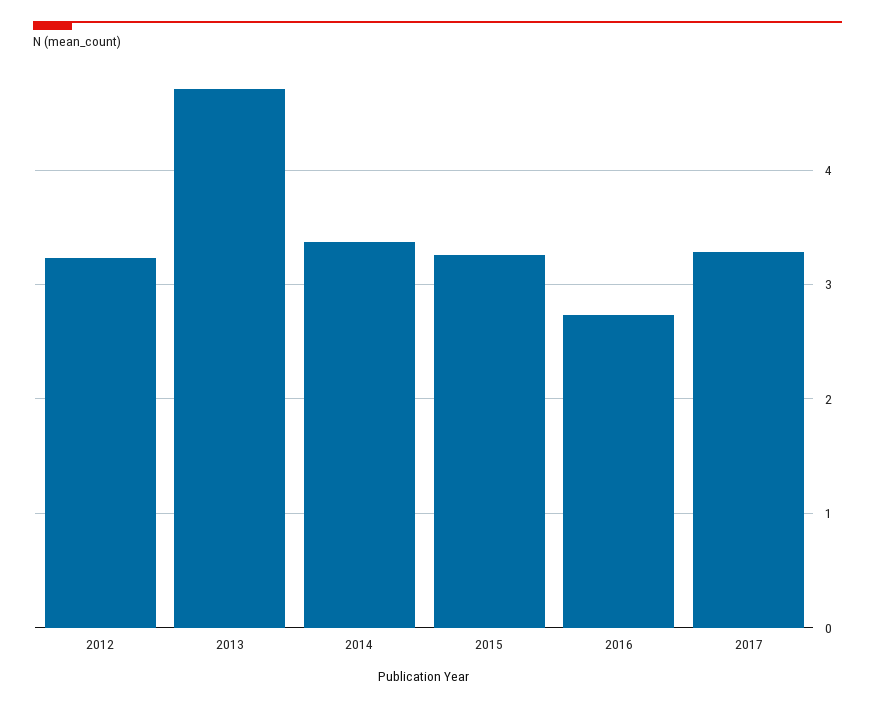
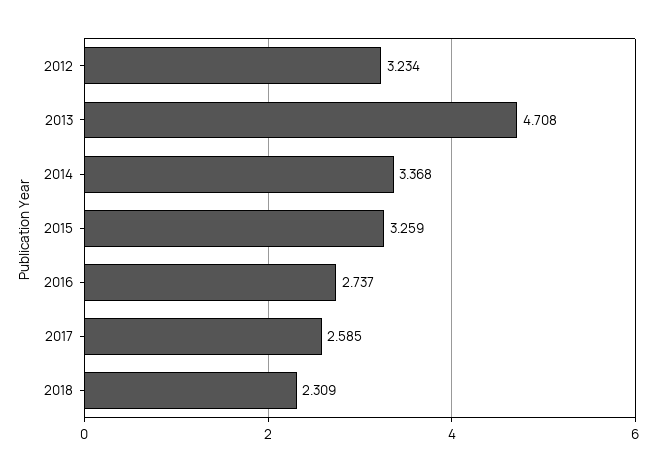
2017: 3.3 -> 2.585
2018: none -> 2.309

